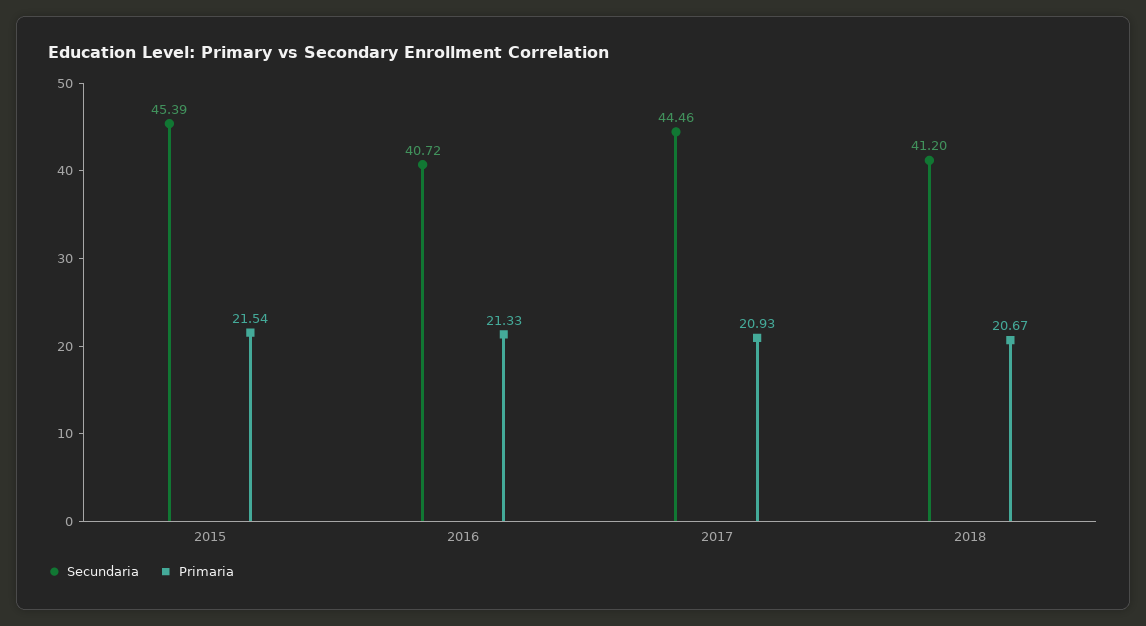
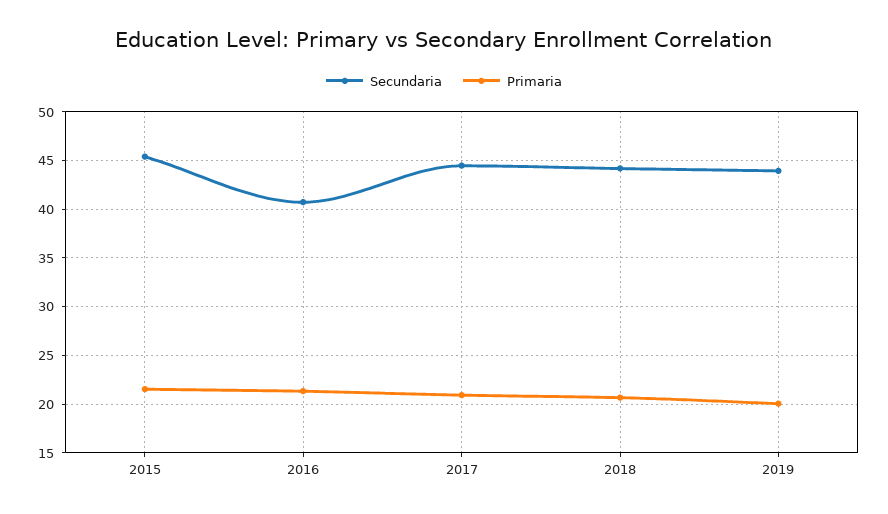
Secundaria, 2018: 41.2 -> 44
Secundaria, 2019: none -> 44
Primaria, 2019: none -> 20

